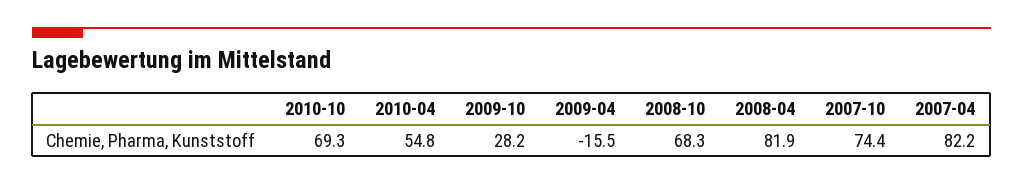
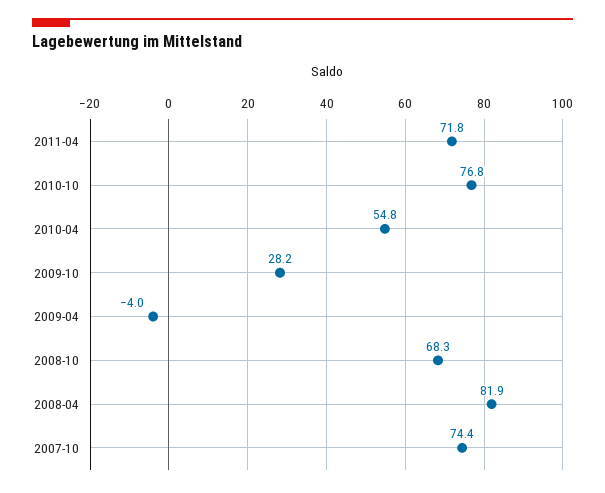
2010-10: 69.3 -> 76.8
2009-04: -15.5 -> -4
2007-04: 82.2 -> none
2011-04: none -> 71.8

